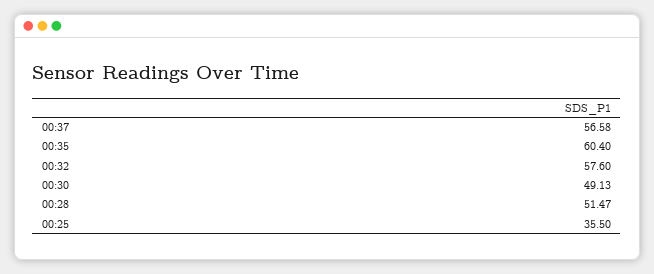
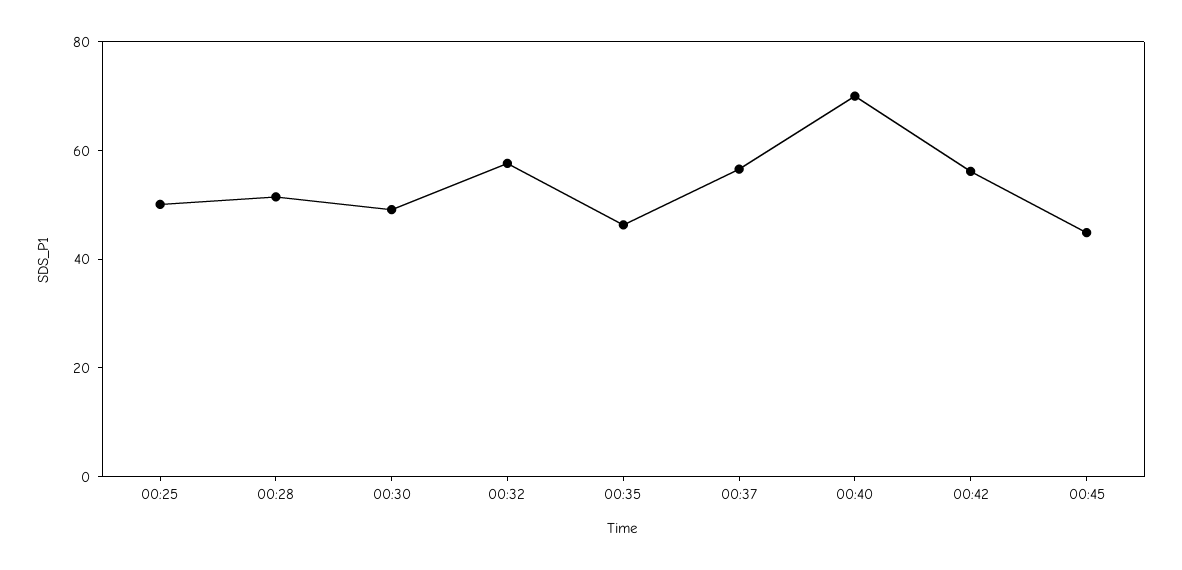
00:35: 60.4 -> 45
00:25: 35.5 -> 50
00:40: none -> 70
00:42: none -> 55
00:45: none -> 45

